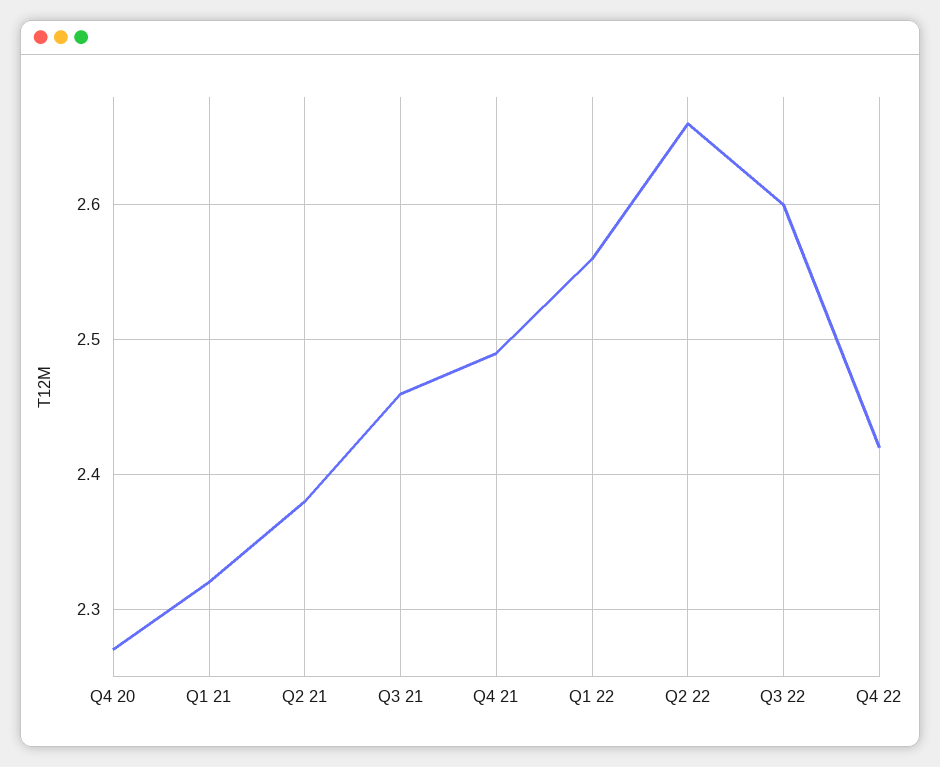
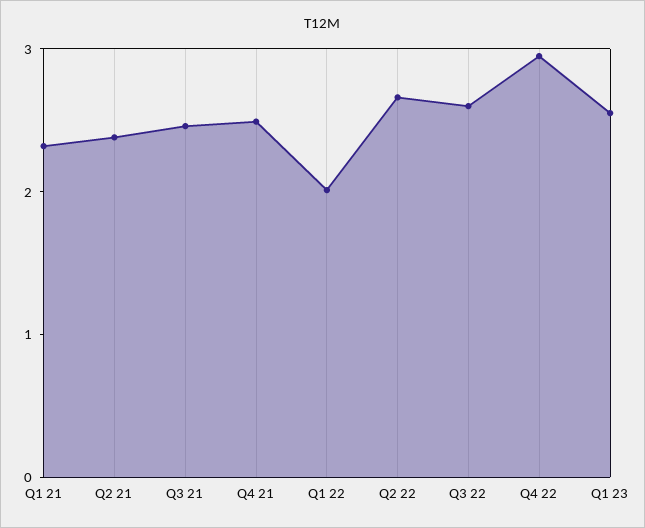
Q4 20: 2.27 -> none
Q1 22: 2.56 -> 2
Q4 22: 2.42 -> 3
Q1 23: none -> 2.6

